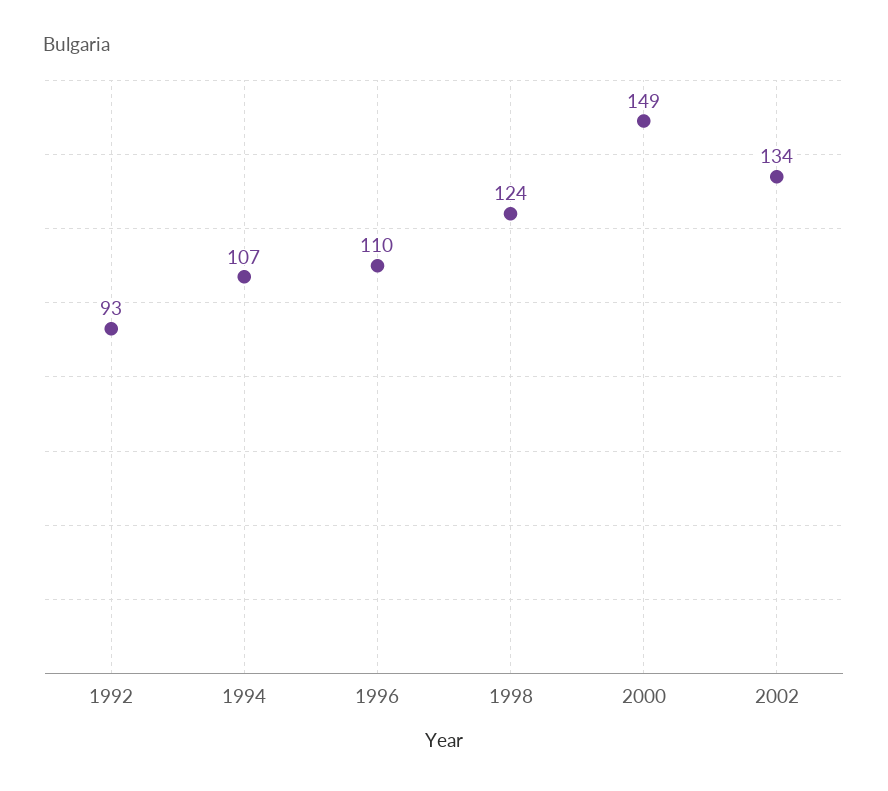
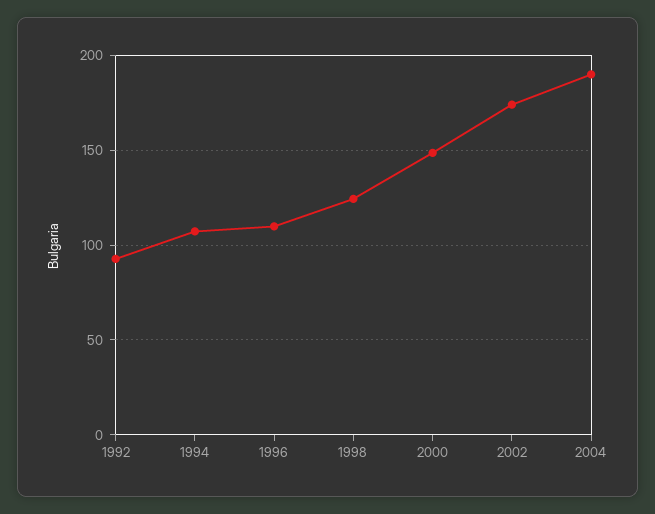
2002: 134 -> 175
2004: none -> 190

